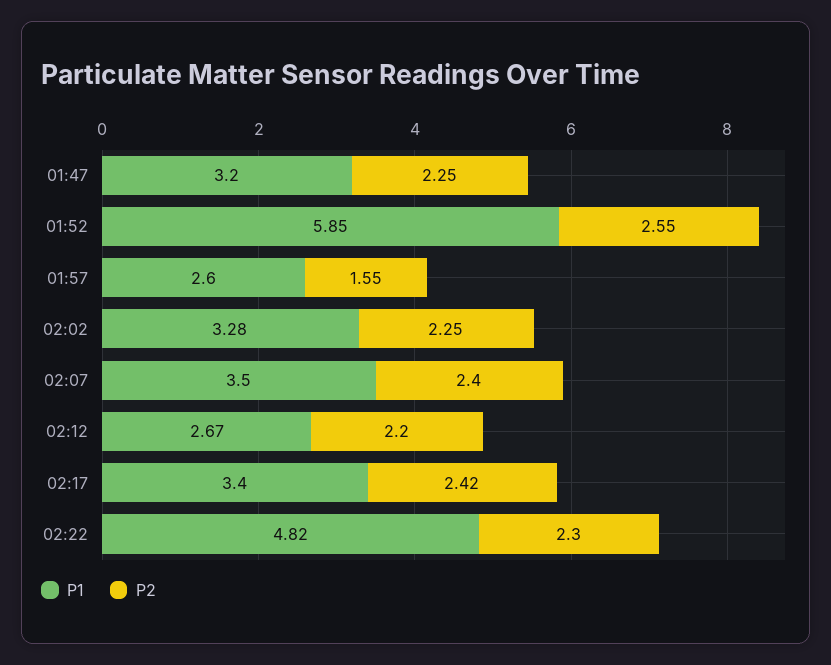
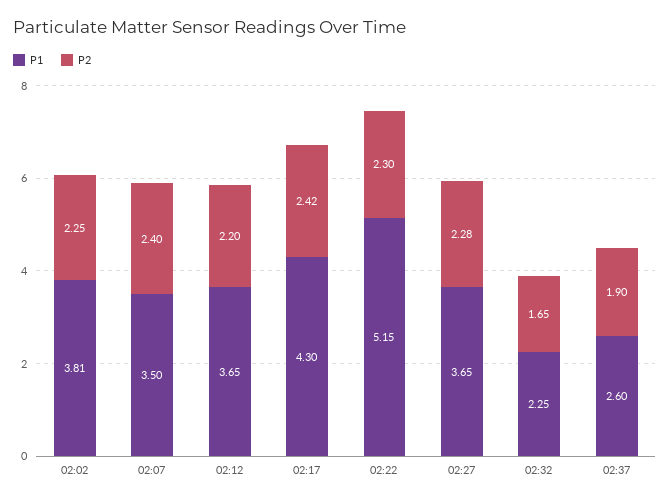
P1, 01:47: 3.2 -> none
P2, 01:47: 2.25 -> none
P1, 01:52: 5.85 -> none
P2, 01:52: 2.55 -> none
P1, 01:57: 2.6 -> none
P2, 01:57: 1.55 -> none
P1, 02:02: 3.28 -> 3.81
P1, 02:12: 2.67 -> 3.65
P1, 02:17: 3.4 -> 4.3
P1, 02:22: 4.82 -> 5.15
P1, 02:27: none -> 3.65
P2, 02:27: none -> 2.28
P1, 02:32: none -> 2.25
P2, 02:32: none -> 1.65
P1, 02:37: none -> 2.6
P2, 02:37: none -> 1.9

